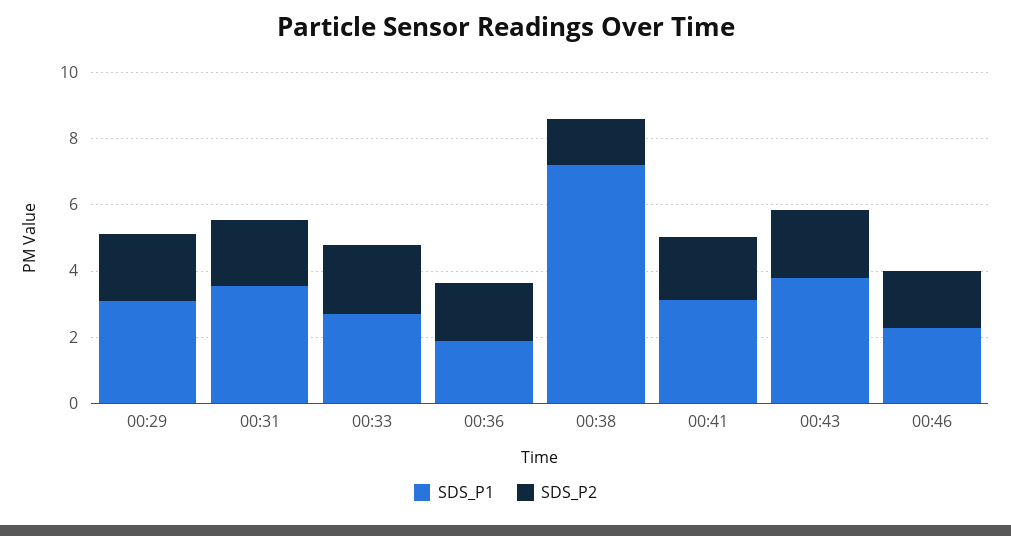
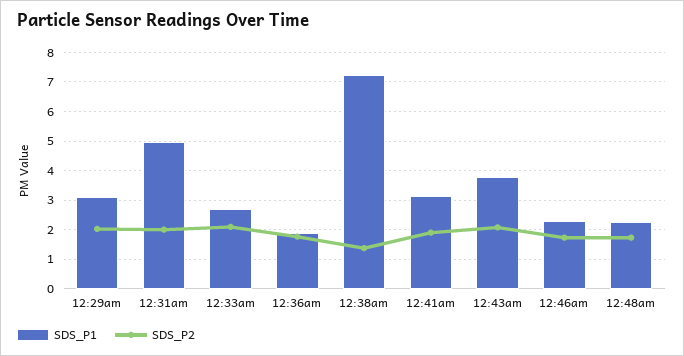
SDS_P1, 00:31: 3.5 -> 5
SDS_P1, 12:48am: none -> 2.25
SDS_P2, 12:48am: none -> 1.75

